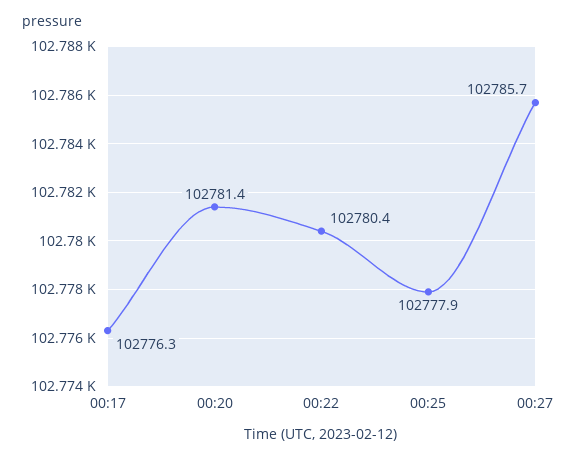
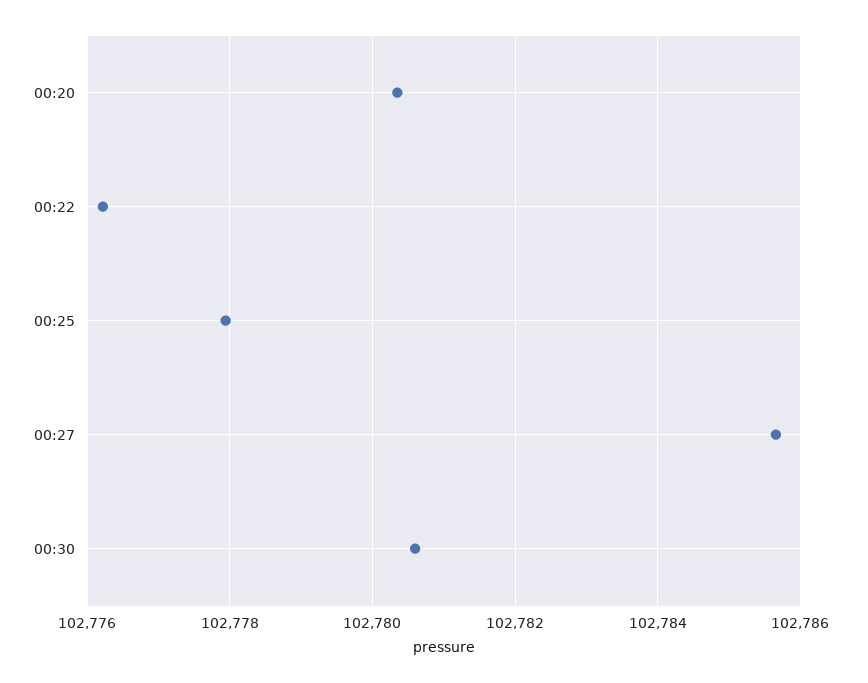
00:17: 102776.3 -> none
00:20: 102781.4 -> 102780.4
00:22: 102780.4 -> 102776.2
00:30: none -> 102780.6

